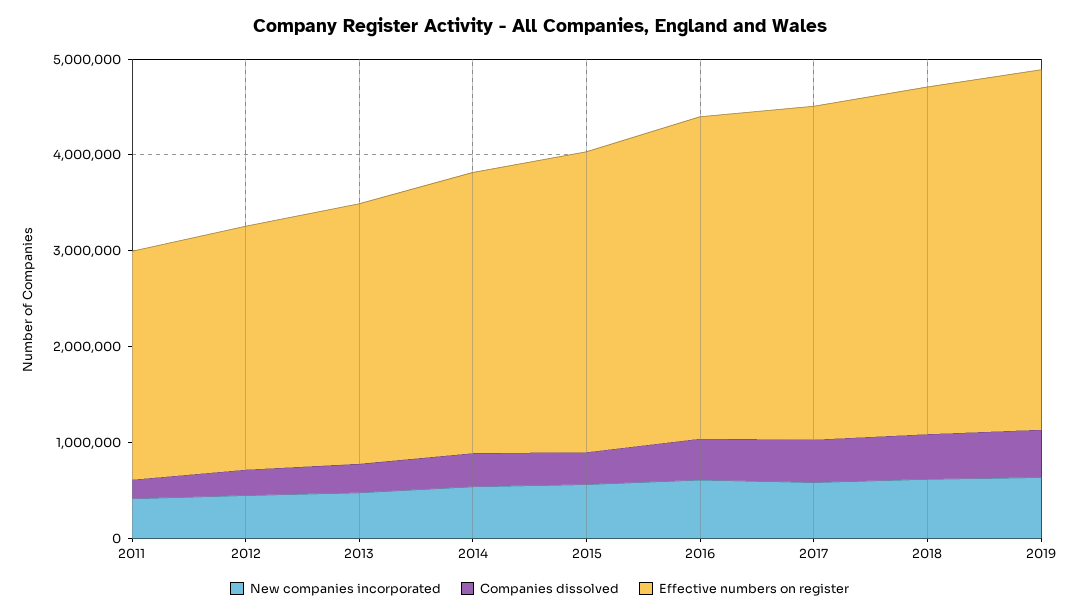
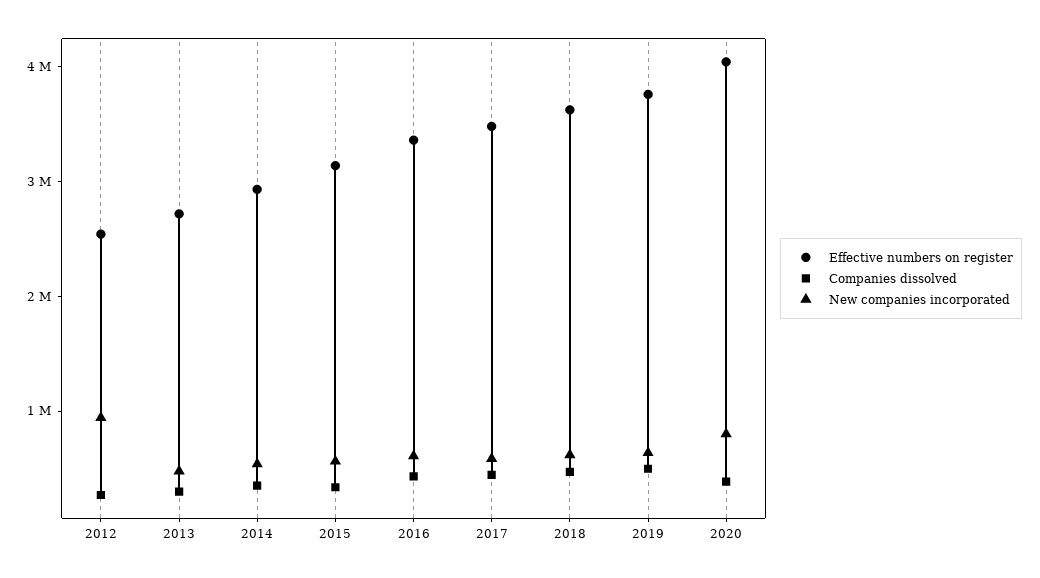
New companies incorporated, 2011: 400000 -> none
Companies dissolved, 2011: 200000 -> none
Effective numbers on register, 2011: 2400000 -> none
New companies incorporated, 2012: 400000 -> 1000000
Effective numbers on register, 2020: none -> 4000000
Companies dissolved, 2020: none -> 400000
New companies incorporated, 2020: none -> 800000

